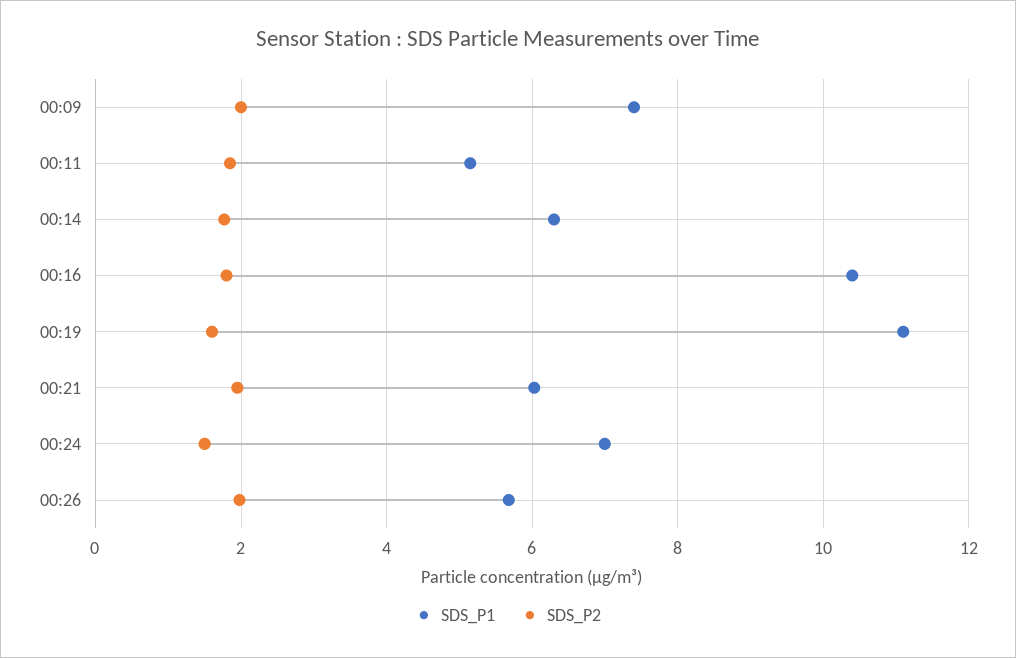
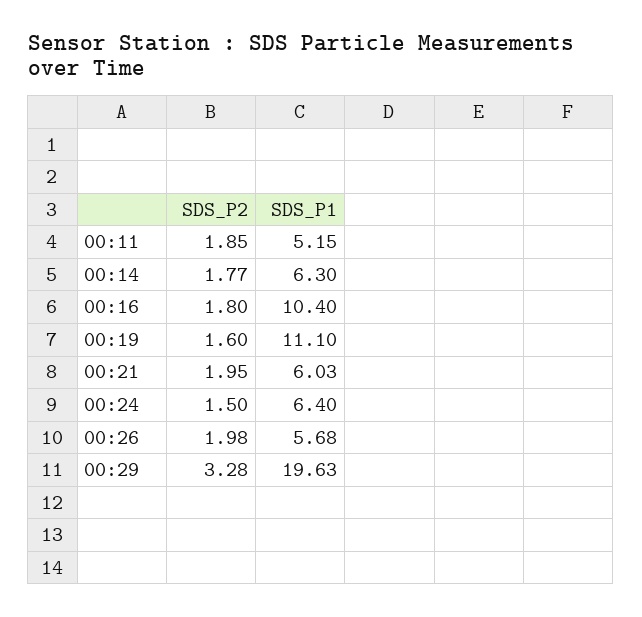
SDS_P1, 00:09: 7.4 -> none
SDS_P2, 00:09: 2 -> none
SDS_P1, 00:24: 7 -> 6.4
SDS_P2, 00:29: none -> 3.28
SDS_P1, 00:29: none -> 19.63

